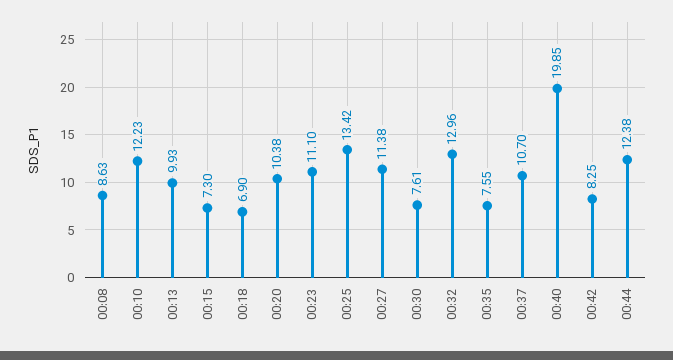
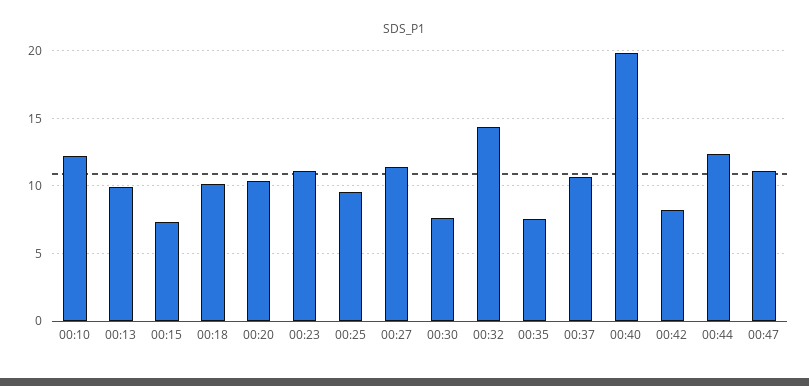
00:08: 8.63 -> none
00:18: 6.9 -> 10
00:25: 13.42 -> 9.5
00:32: 12.96 -> 14.5
00:47: none -> 11

